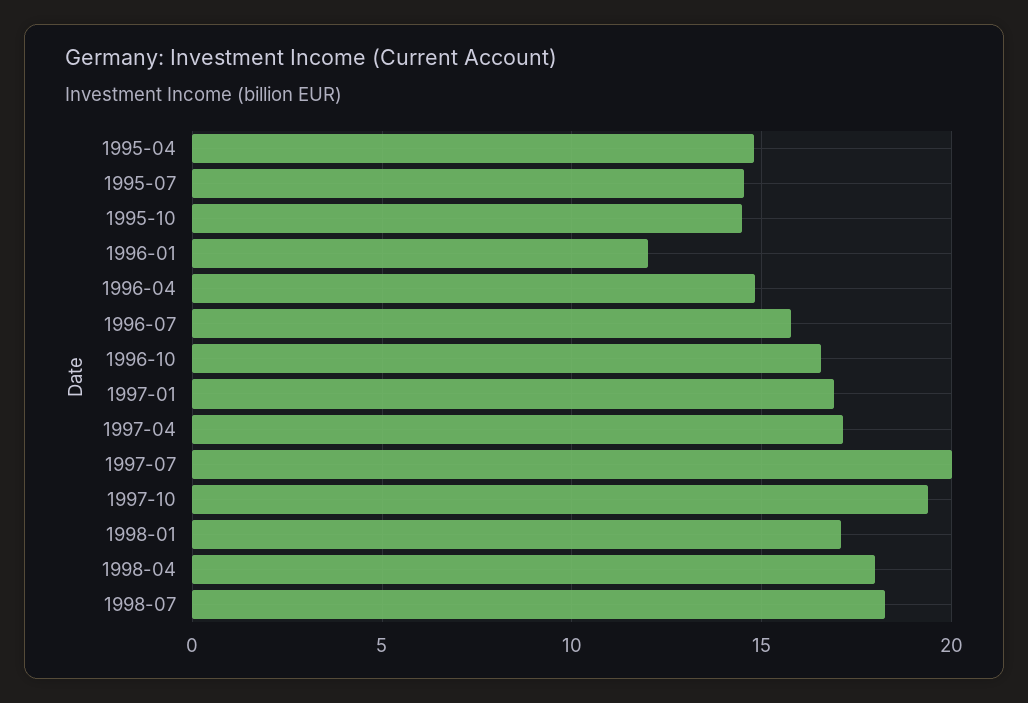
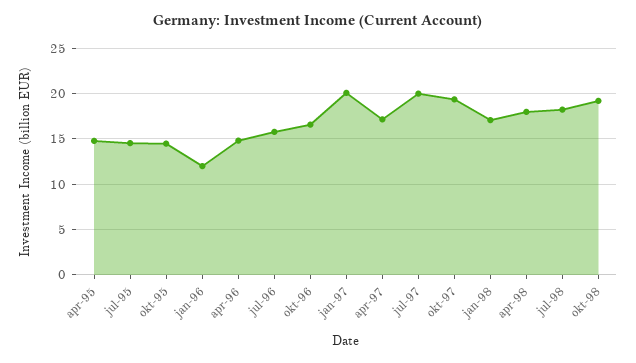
1997-01: 17 -> 20
okt-98: none -> 19

